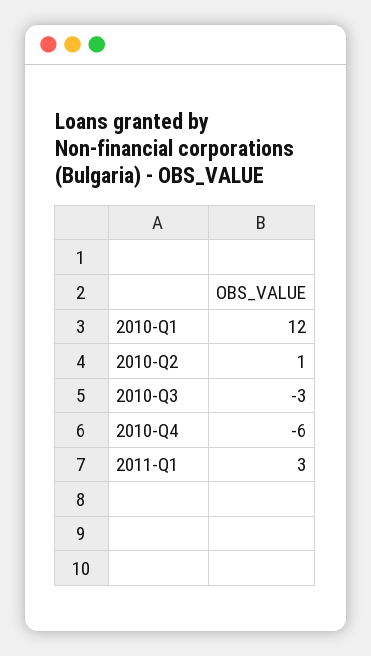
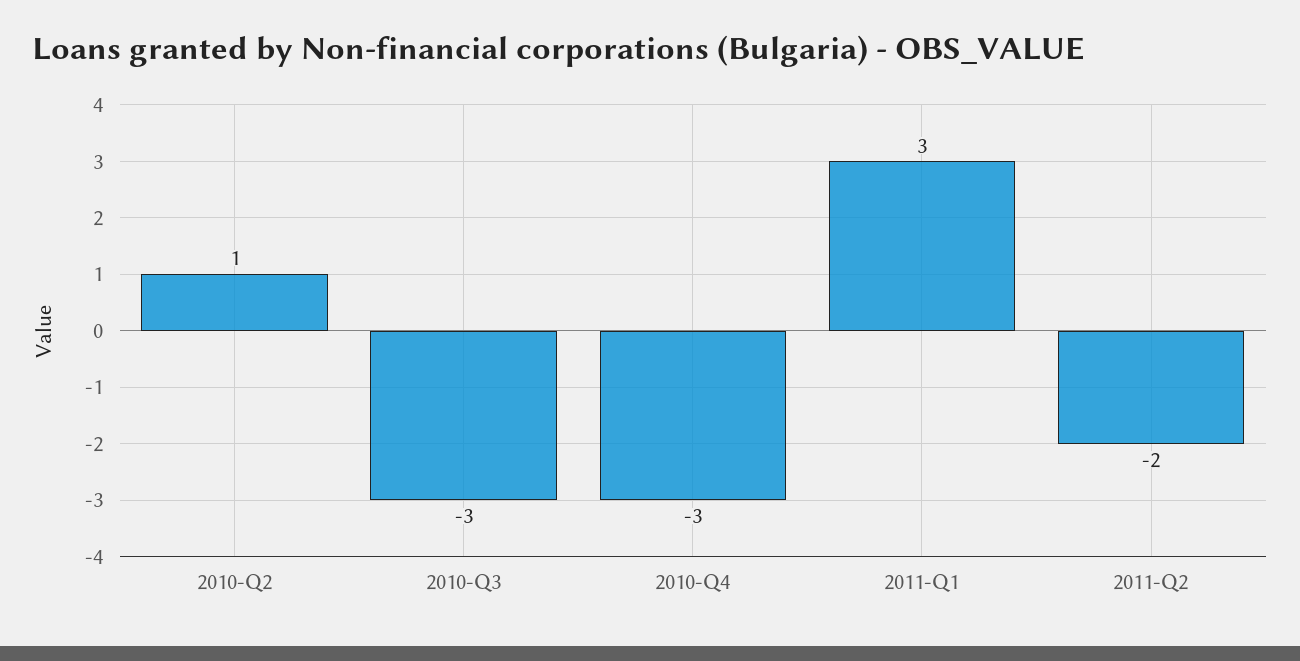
2010-Q1: 12 -> none
2010-Q4: -6 -> -3
2011-Q2: none -> -2

